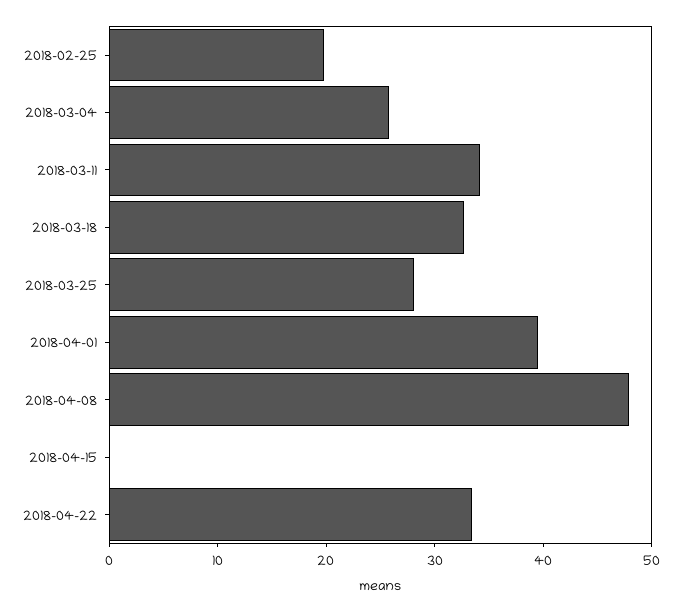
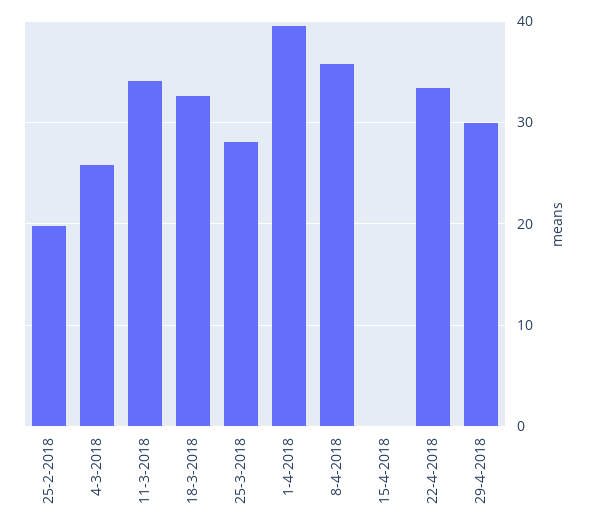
2018-04-08: 48 -> 36
29-4-2018: none -> 30

